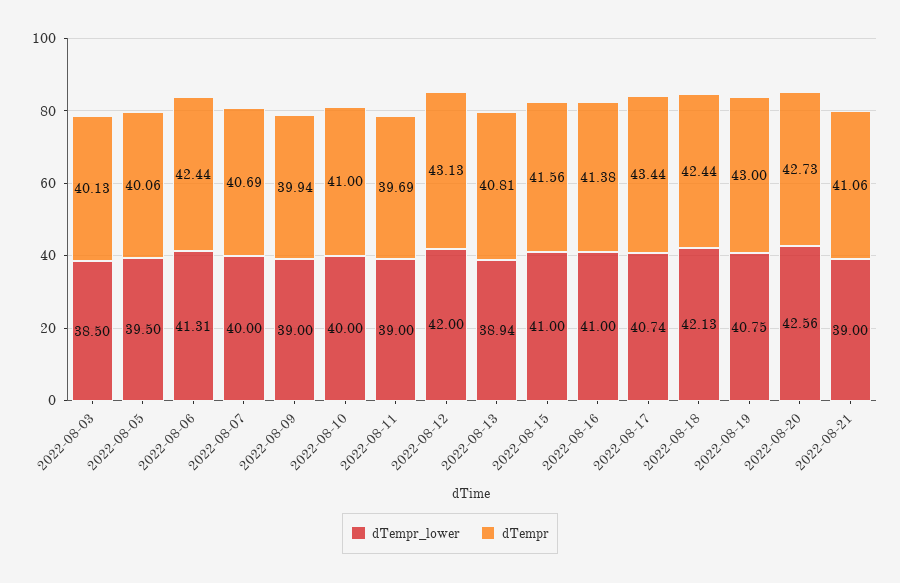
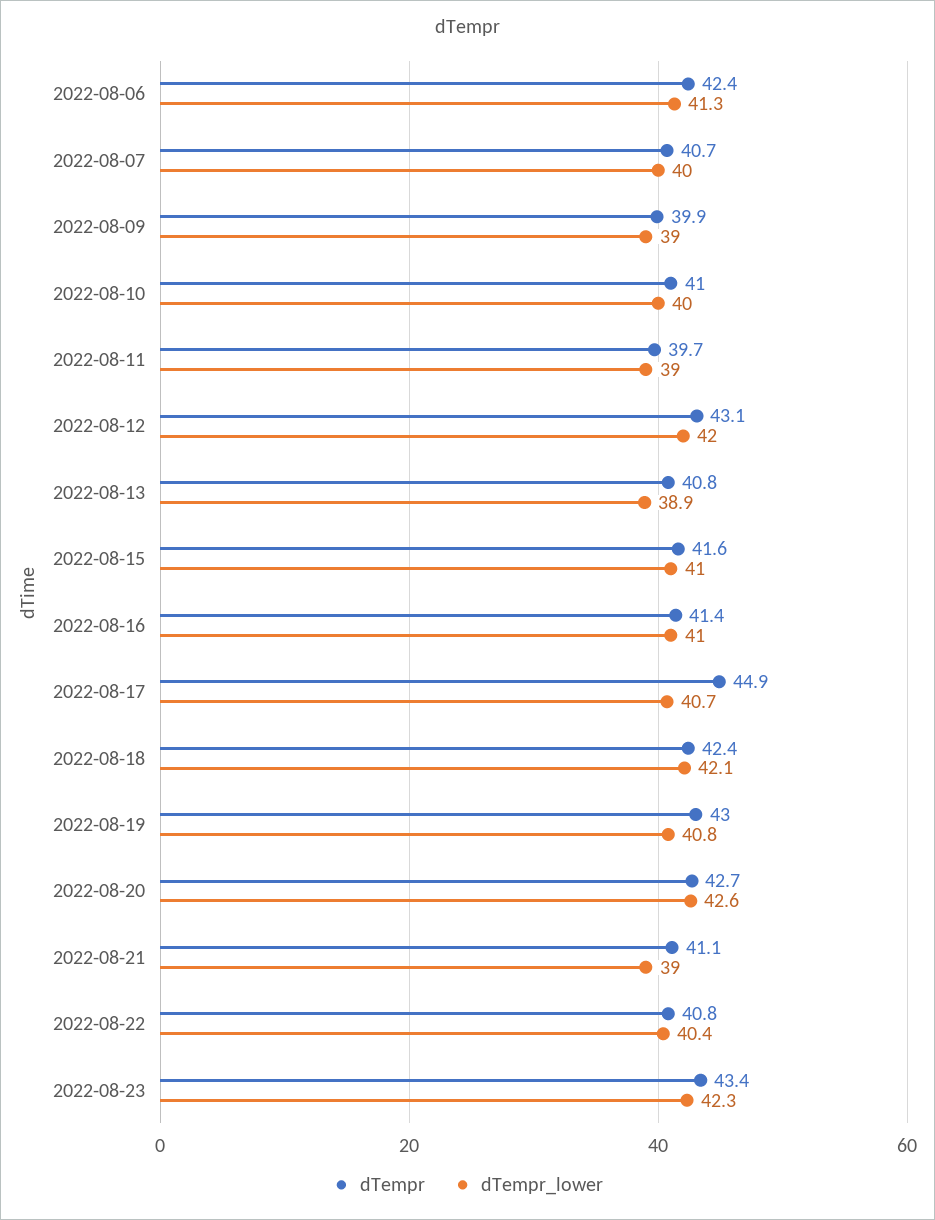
dTempr_lower, 2022-08-03: 38.5 -> none
dTempr, 2022-08-03: 40.13 -> none
dTempr_lower, 2022-08-05: 39.5 -> none
dTempr, 2022-08-05: 40.06 -> none
dTempr, 2022-08-17: 43.44 -> 44.9
dTempr, 2022-08-22: none -> 40.8
dTempr_lower, 2022-08-22: none -> 40.4
dTempr, 2022-08-23: none -> 43.4
dTempr_lower, 2022-08-23: none -> 42.3

